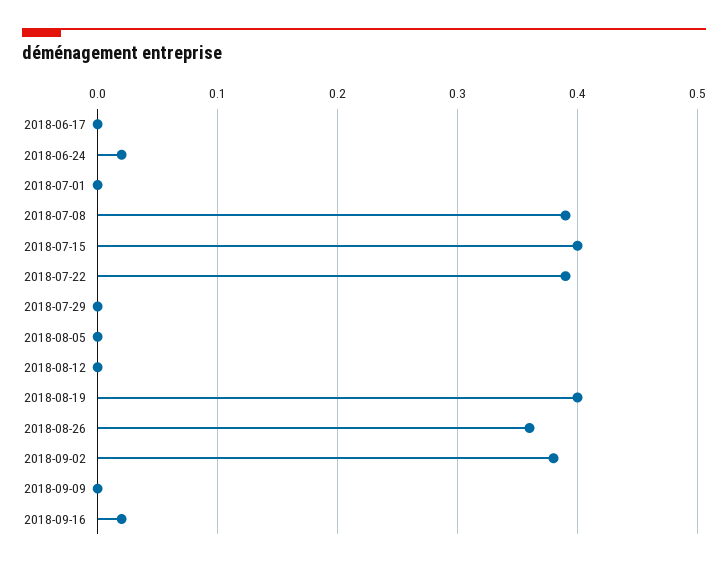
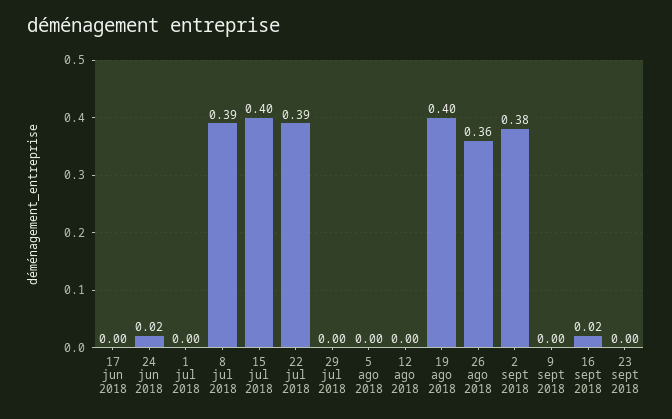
23 sept 2018: none -> 0

